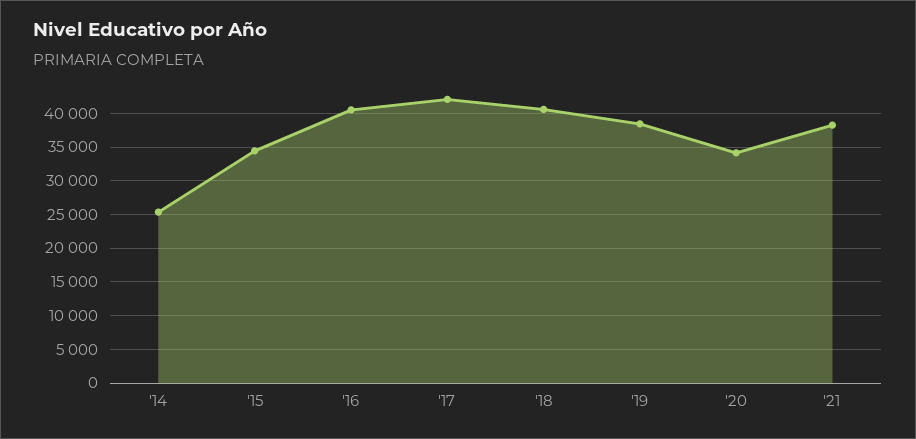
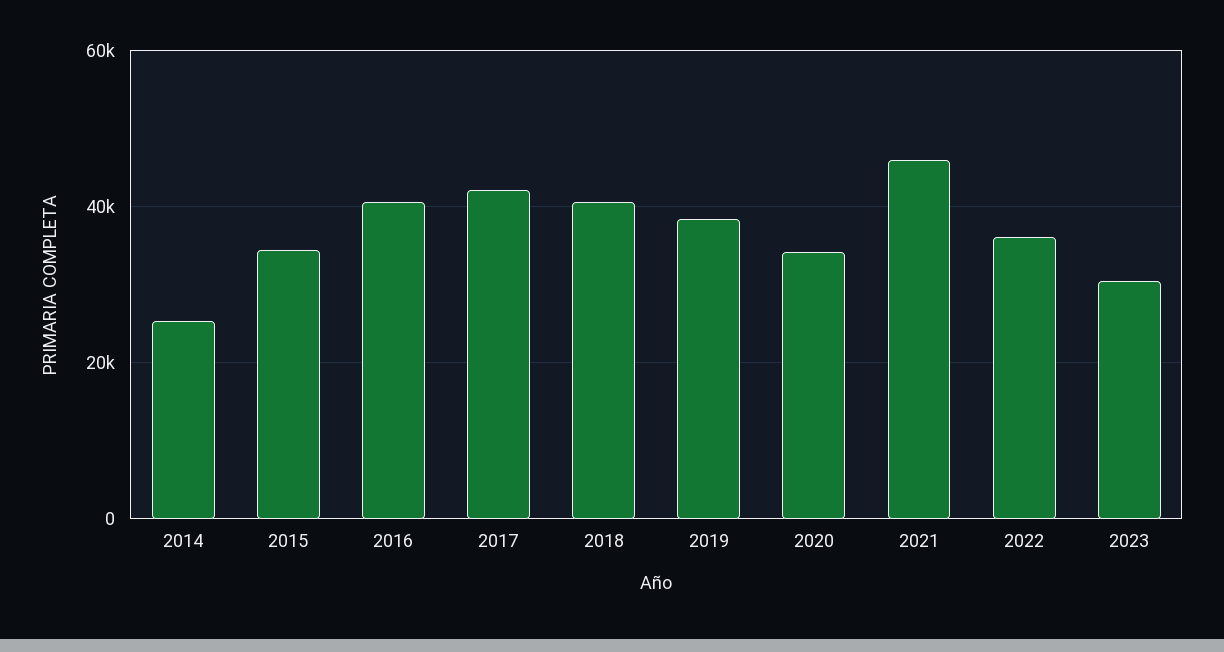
'21: 38000 -> 46000
2022: none -> 36000
2023: none -> 30000

